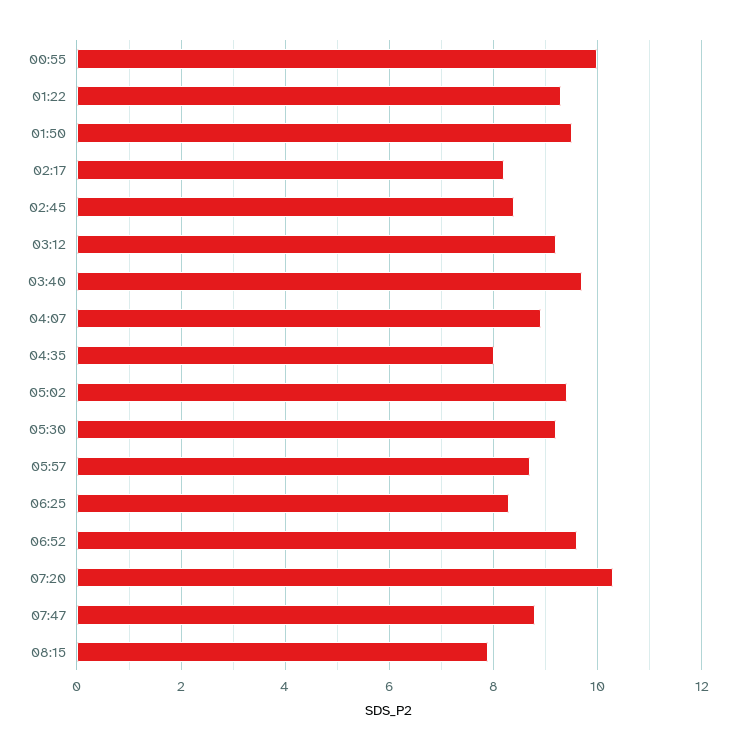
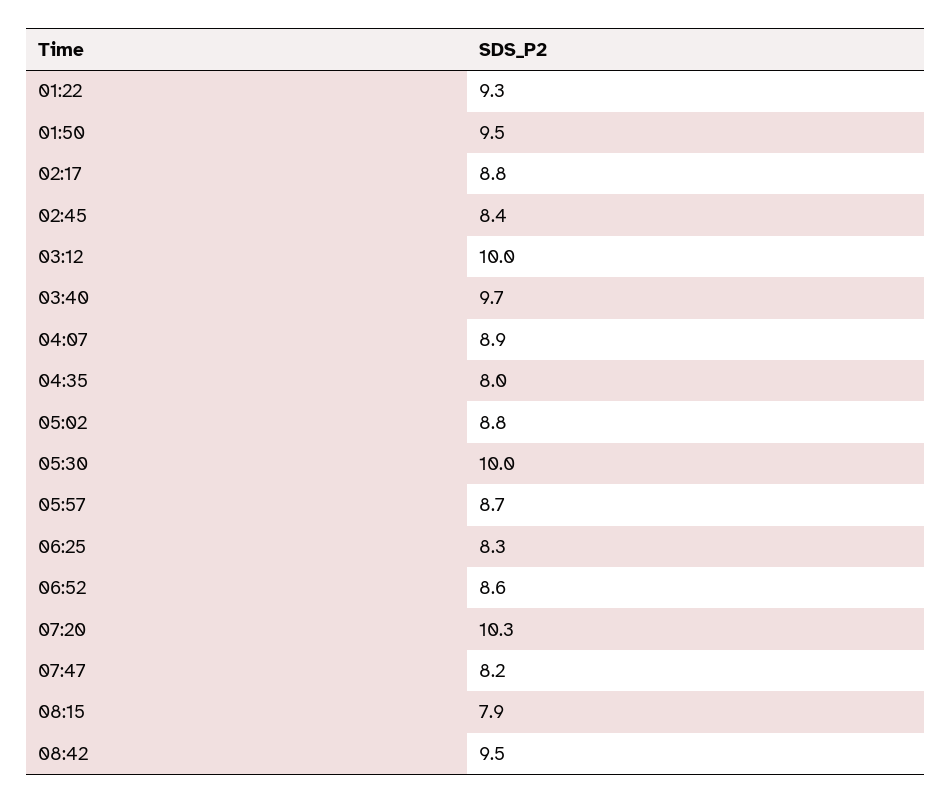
00:55: 10 -> none
02:17: 8.2 -> 8.8
03:12: 9.2 -> 10
05:02: 9.4 -> 8.8
05:30: 9.2 -> 10
06:52: 9.6 -> 8.6
07:47: 8.8 -> 8.2
08:42: none -> 9.5

